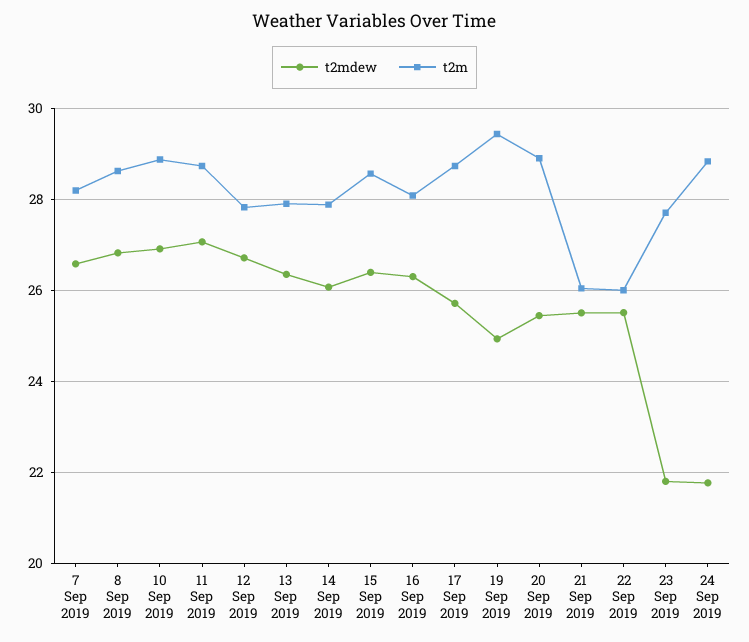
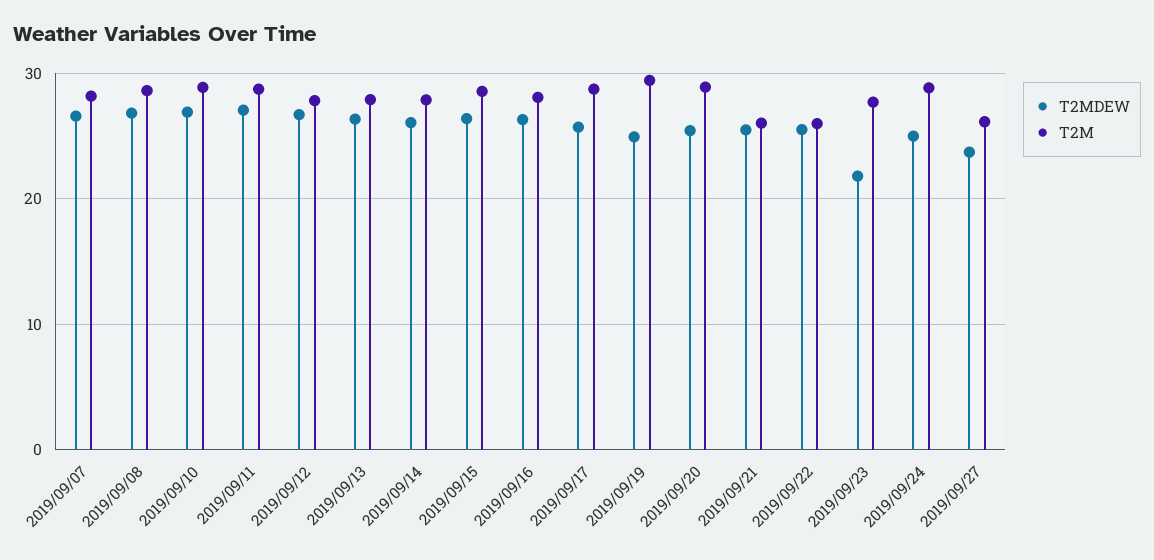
t2mdew, 24 Sep 2019: 21.8 -> 25
t2mdew, 2019/09/27: none -> 24
t2m, 2019/09/27: none -> 26

